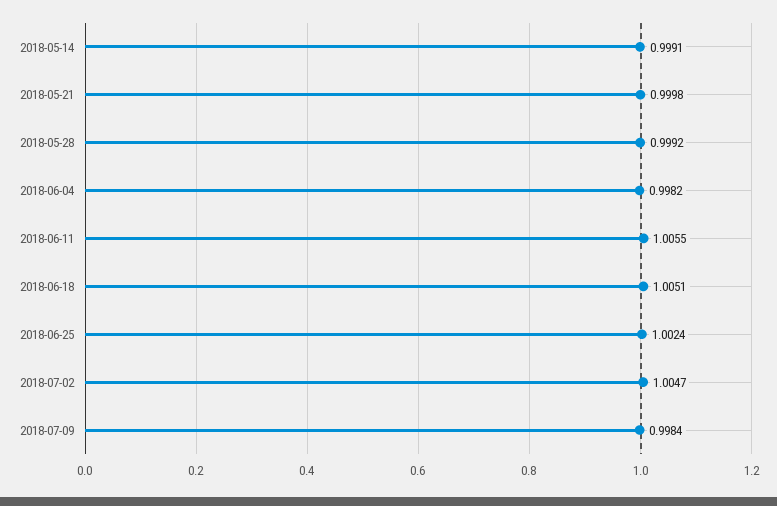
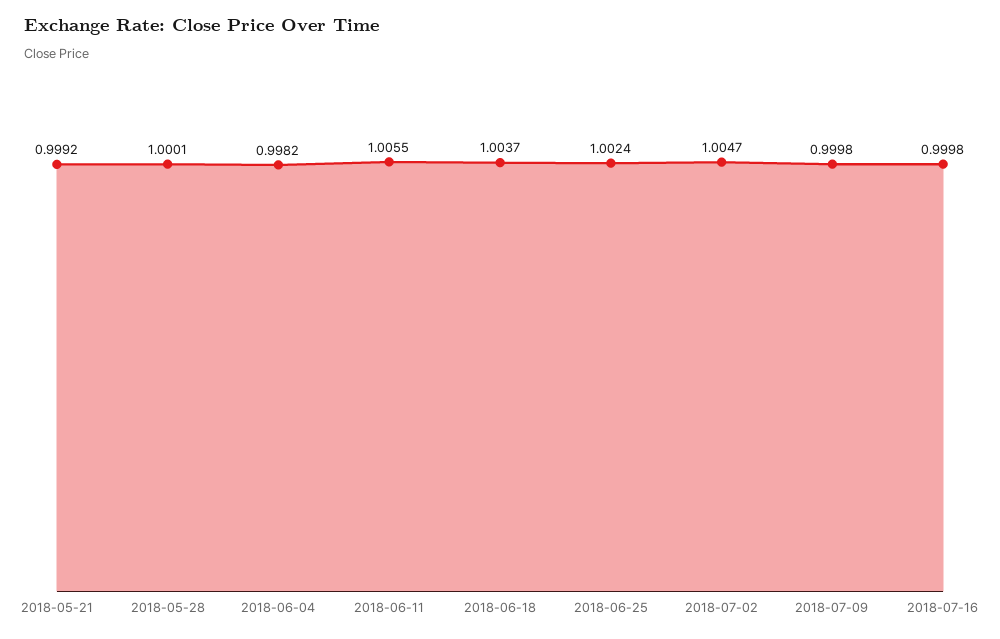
2018-05-14: 0.9991 -> none
2018-05-21: 0.9998 -> 0.9992
2018-05-28: 0.9992 -> 1.0001
2018-06-18: 1.0051 -> 1.0037
2018-07-09: 0.9984 -> 0.9998
2018-07-16: none -> 0.9998

